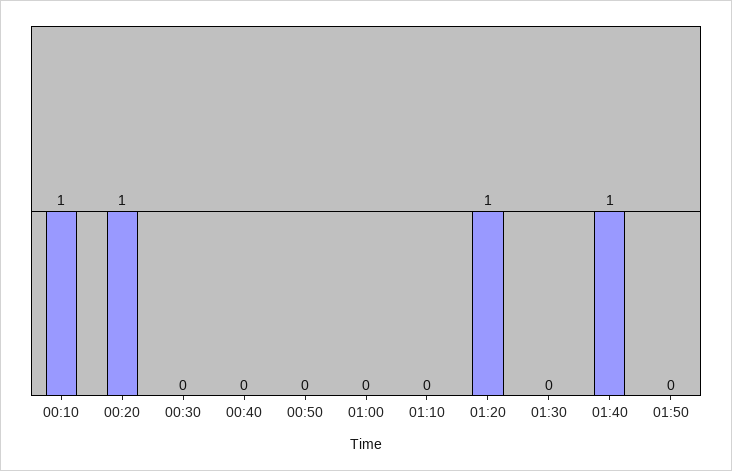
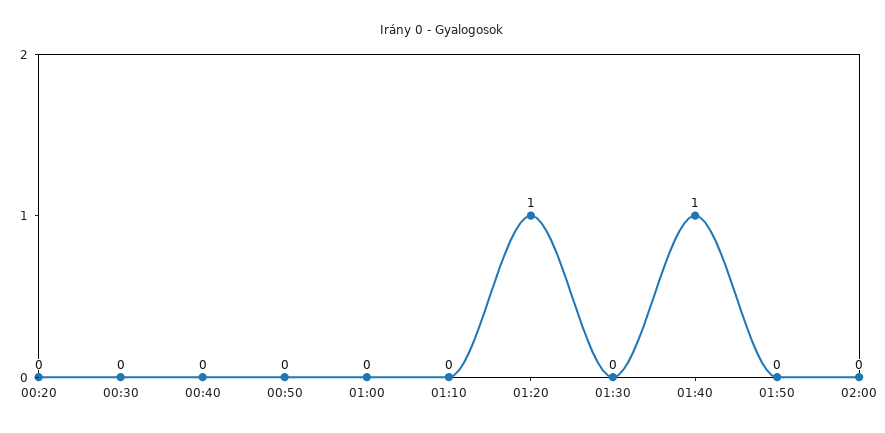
00:10: 1 -> none
00:20: 1 -> 0
02:00: none -> 0

